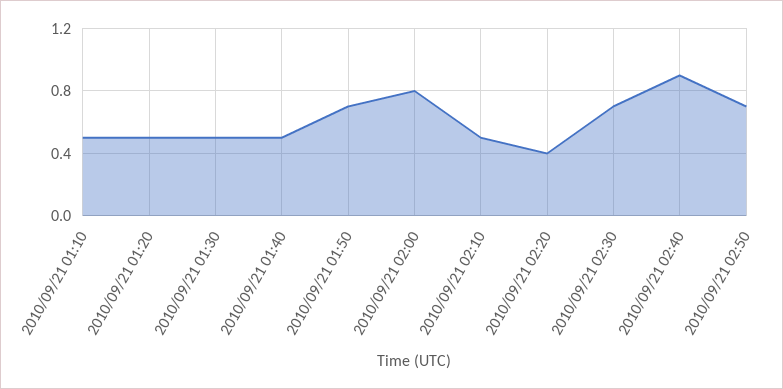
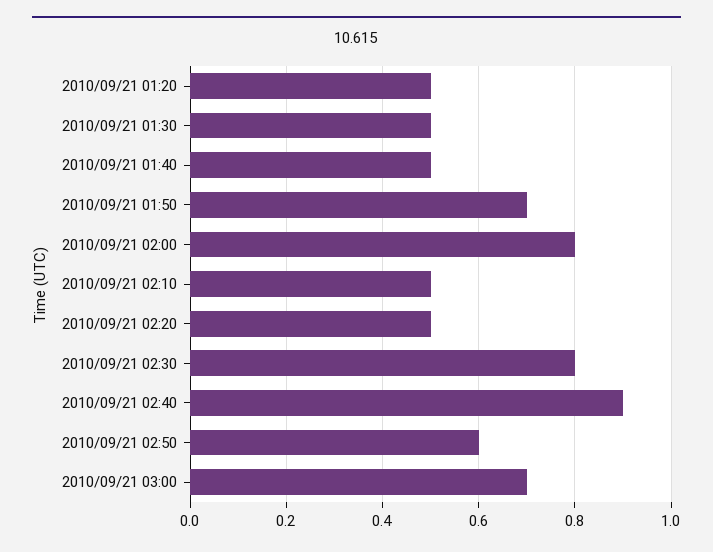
2010/09/21 01:10: 0.5 -> none
2010/09/21 02:20: 0.4 -> 0.5
2010/09/21 02:30: 0.7 -> 0.8
2010/09/21 02:50: 0.7 -> 0.6
2010/09/21 03:00: none -> 0.7

